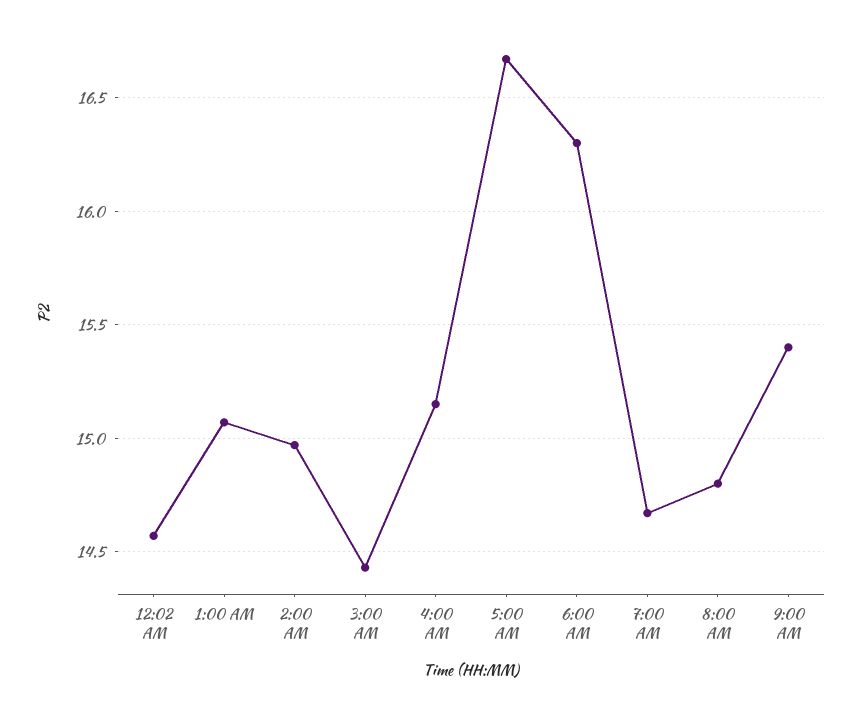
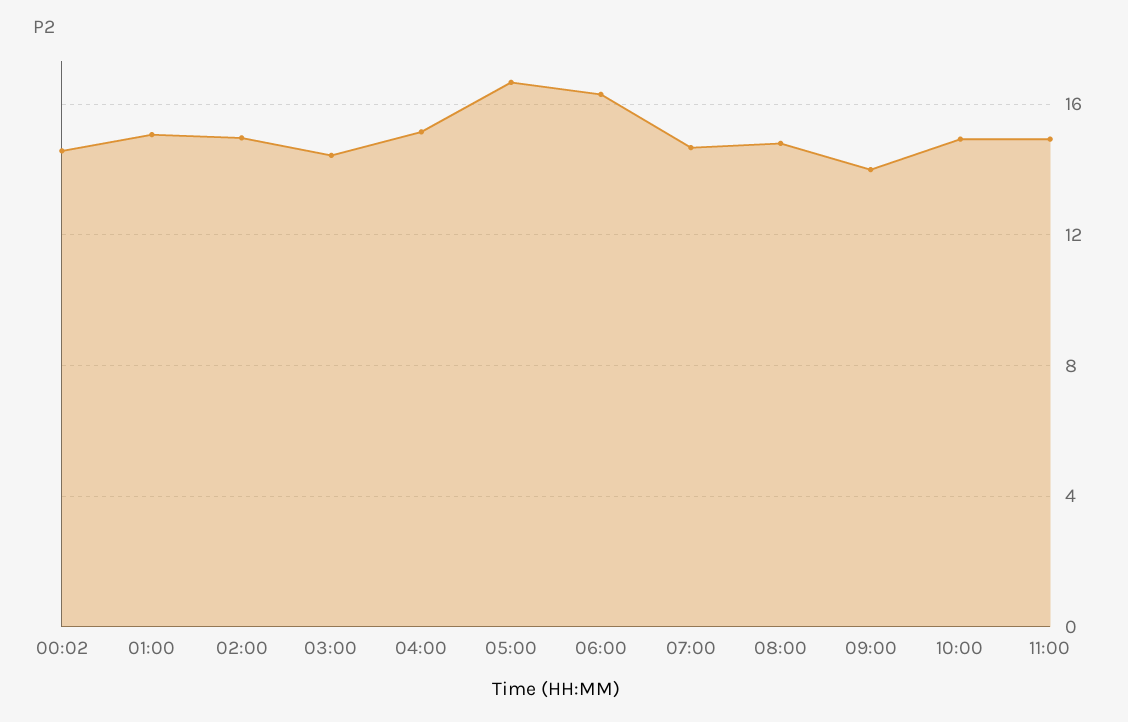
9:00 AM: 15.4 -> 14
10:00: none -> 15
11:00: none -> 15

